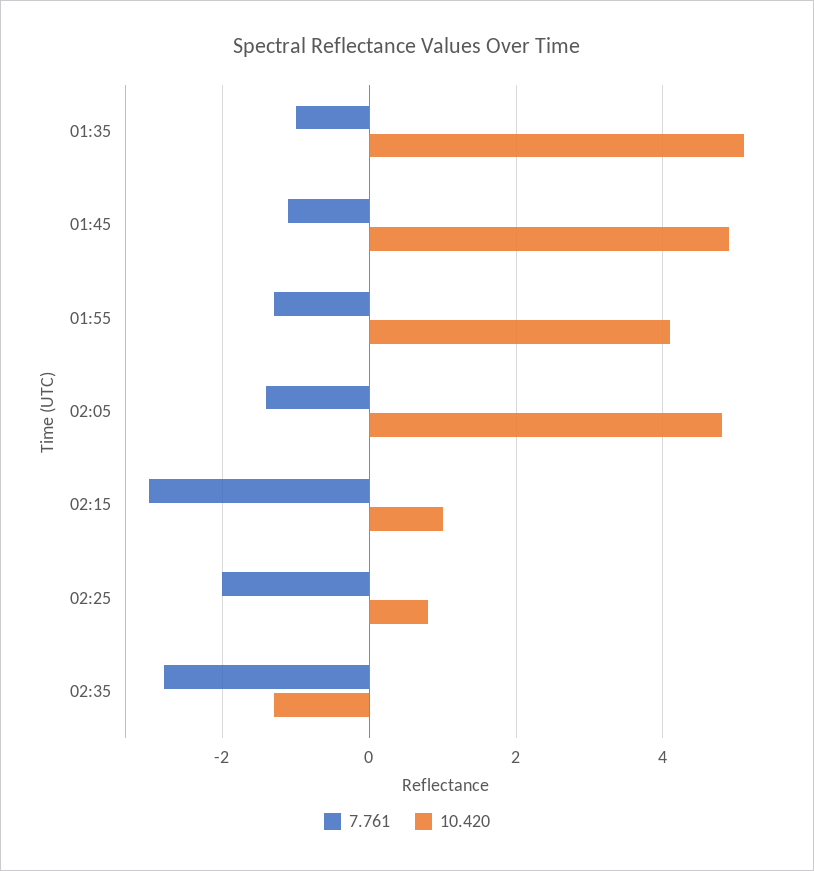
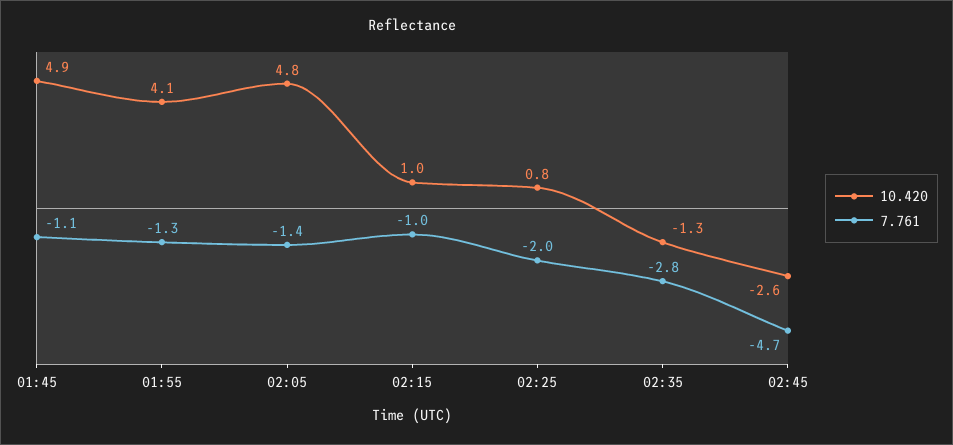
7.761, 01:35: -1 -> none
10.420, 01:35: 5 -> none
7.761, 02:15: -3 -> -1
10.420, 02:45: none -> -2.6
7.761, 02:45: none -> -4.7

